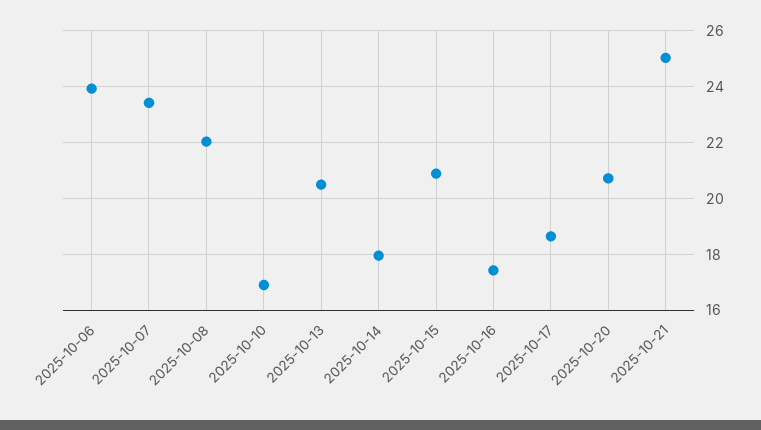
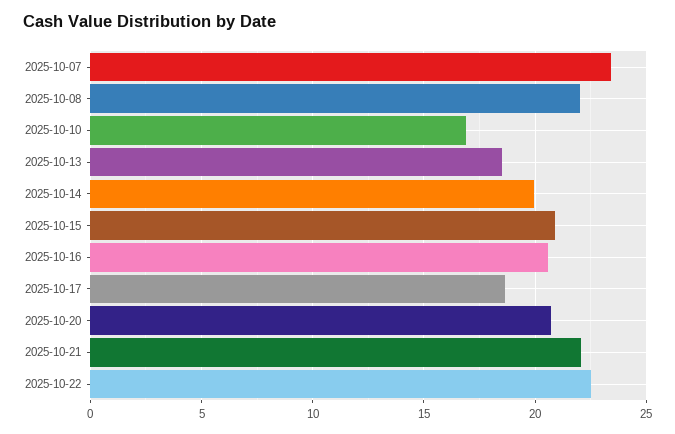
2025-10-06: 24 -> none
2025-10-13: 20.5 -> 18.5
2025-10-14: 18 -> 20
2025-10-16: 17.5 -> 20.5
2025-10-21: 25 -> 22
2025-10-22: none -> 22.5

